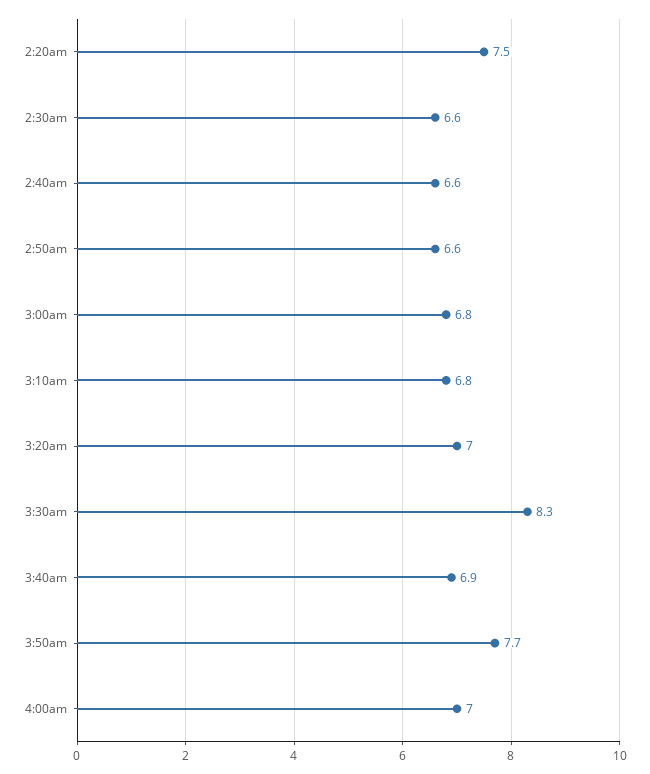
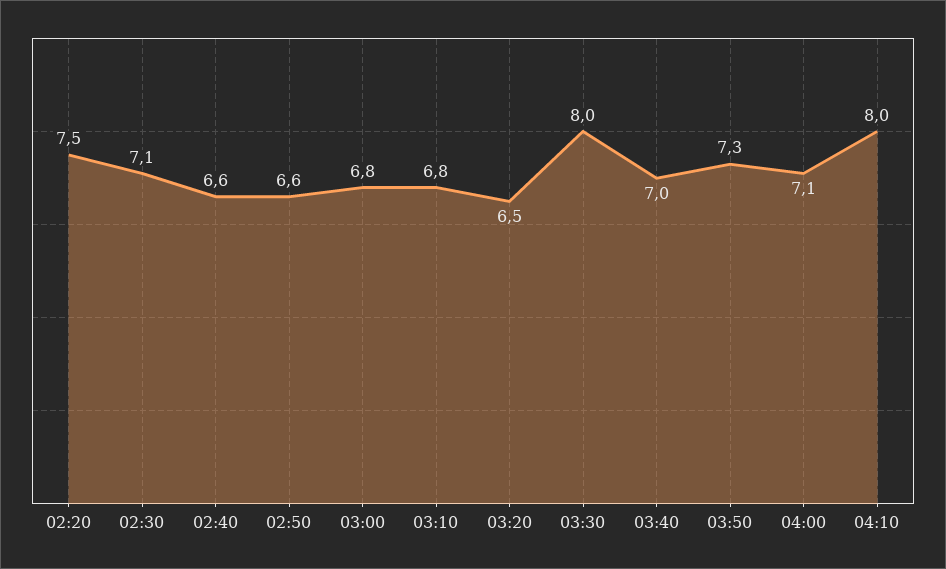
2:30am: 6.6 -> 7.1
3:20am: 7 -> 6.5
3:30am: 8.3 -> 8
3:40am: 6.9 -> 7
3:50am: 7.7 -> 7.3
4:00am: 7 -> 7.1
04:10: none -> 8

